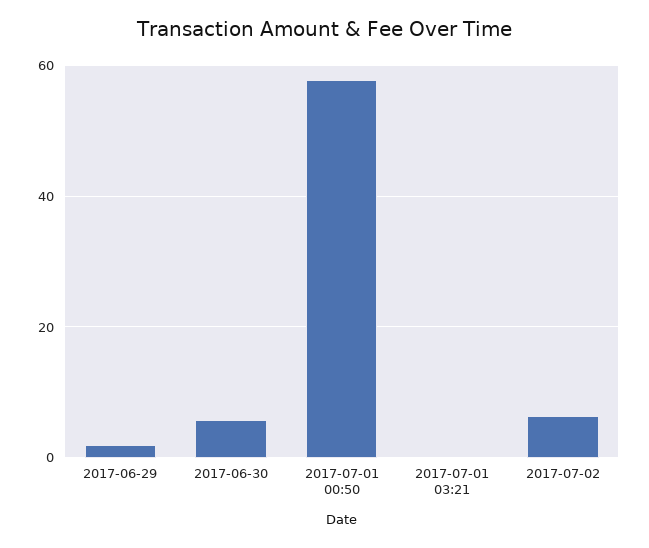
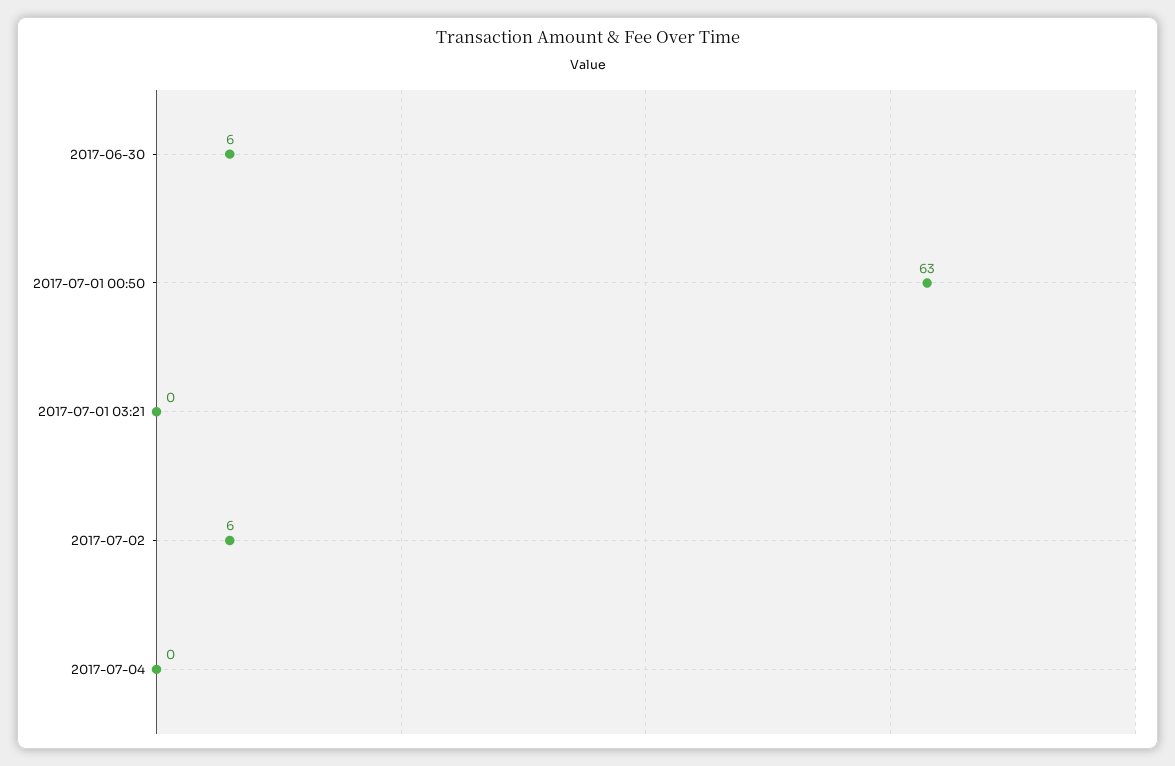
2017-06-29: 2 -> none
2017-07-01 00:50: 58 -> 63
2017-07-04: none -> 0

